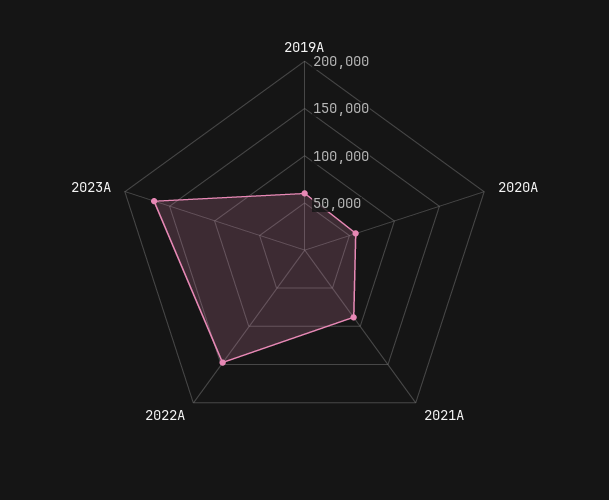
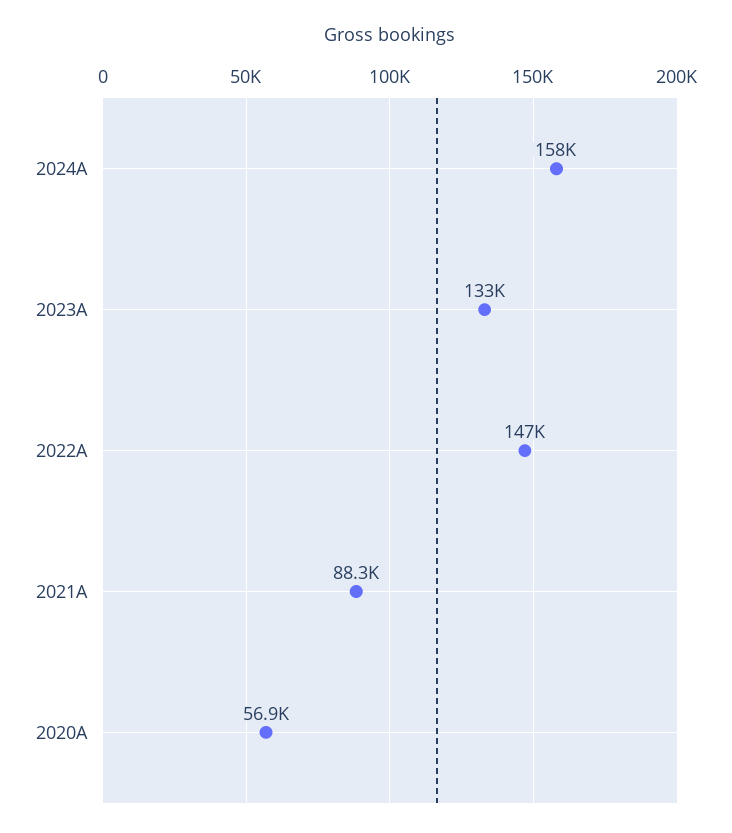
2019A: 60000 -> none
2023A: 170000 -> 133000
2024A: none -> 158000

